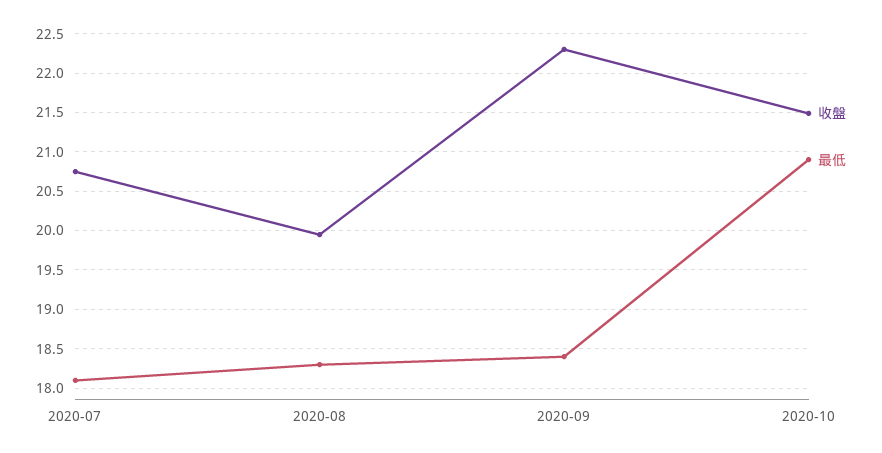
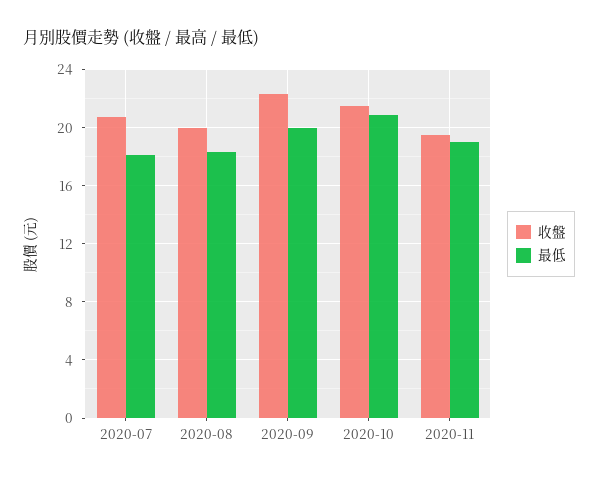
最低, 2020-09: 18.4 -> 20
收盤, 2020-11: none -> 19.5
最低, 2020-11: none -> 19

